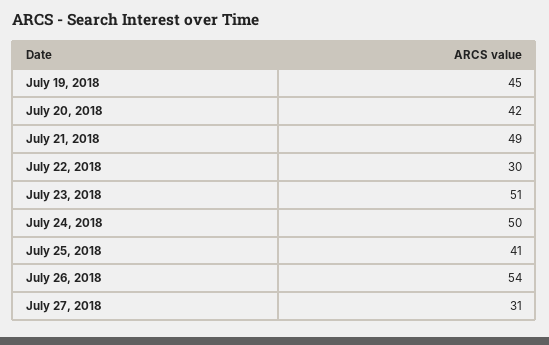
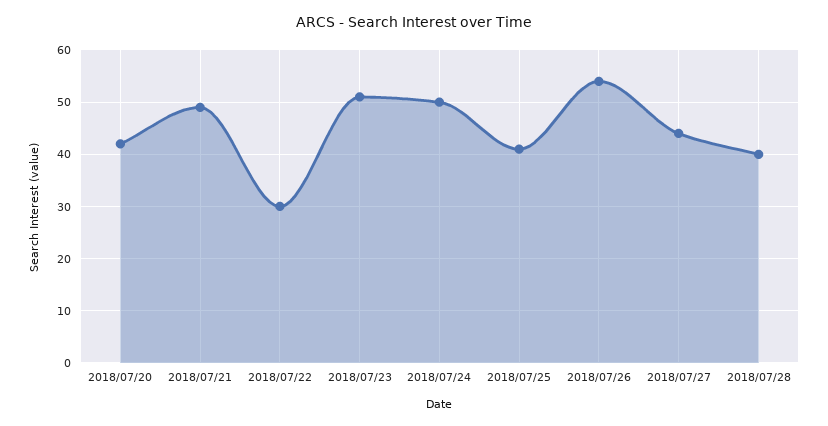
July 19, 2018: 45 -> none
July 27, 2018: 31 -> 45
2018/07/28: none -> 40

